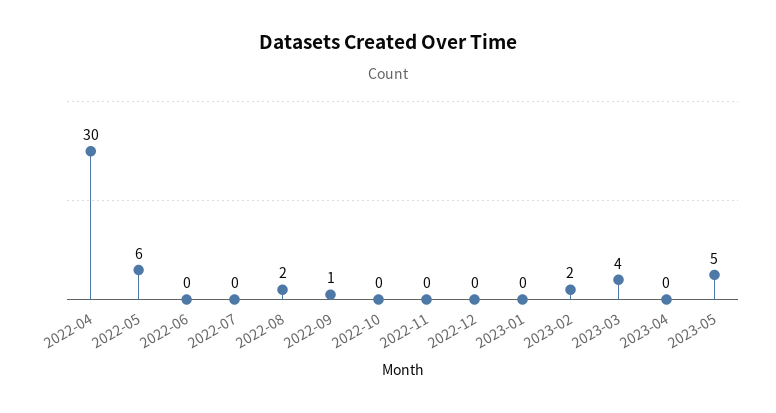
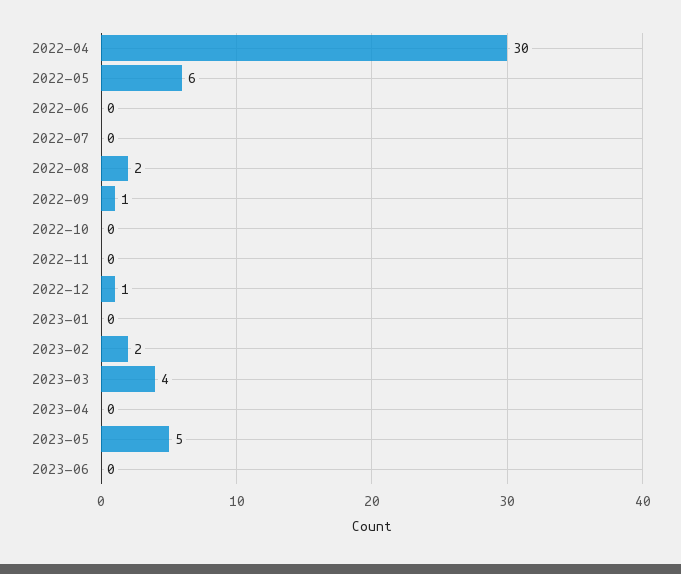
2022-12: 0 -> 1
2023-06: none -> 0

